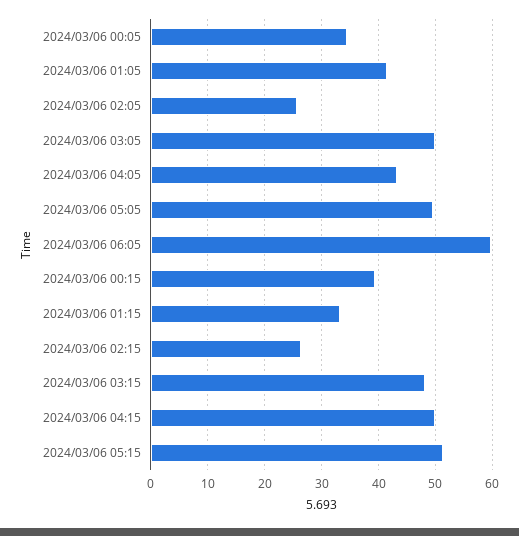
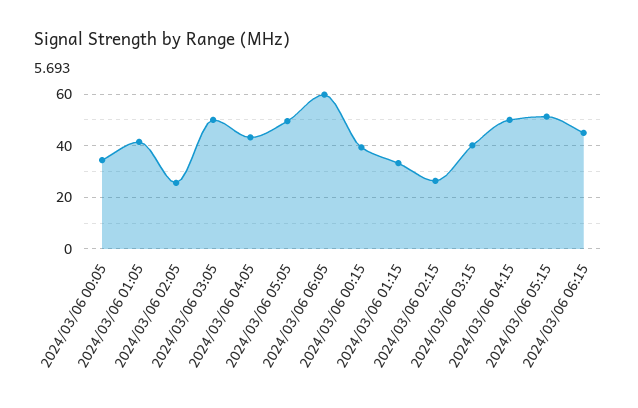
2024/03/06 03:15: 48 -> 40
2024/03/06 06:15: none -> 45

